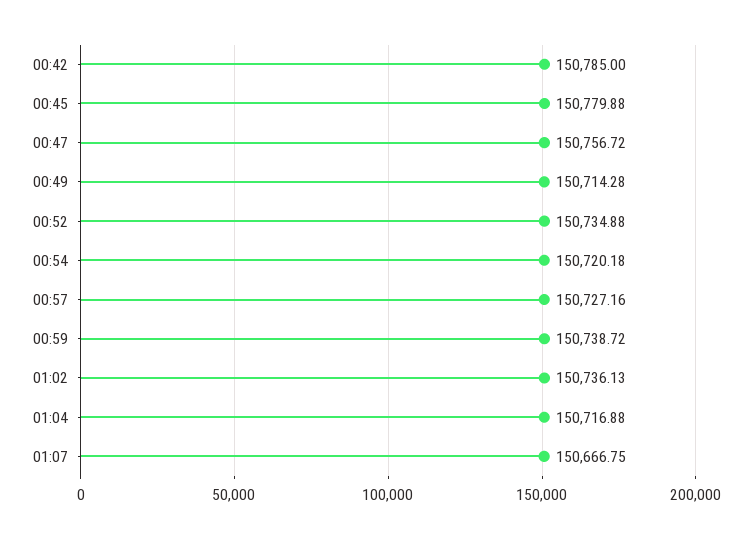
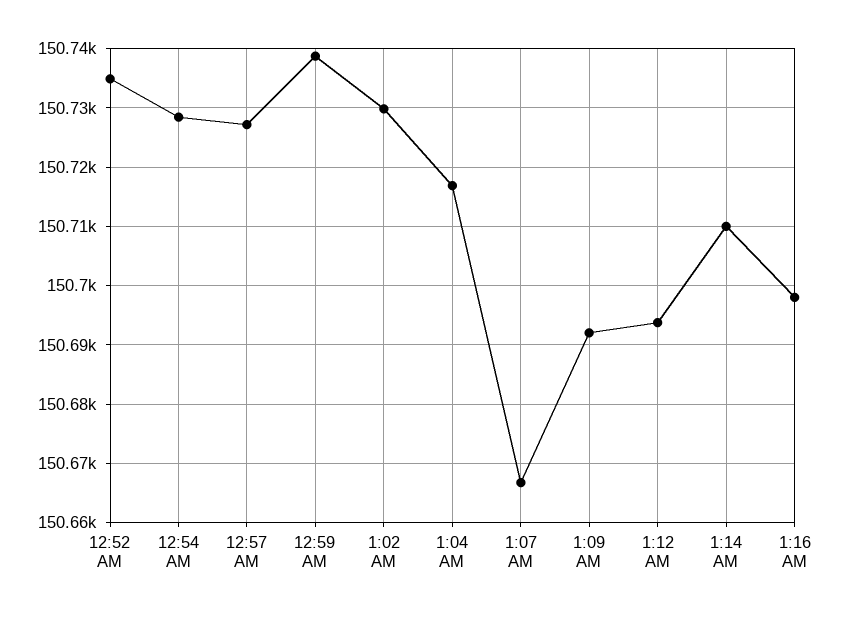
00:42: 150785 -> none
00:45: 150779.88 -> none
00:47: 150756.72 -> none
00:49: 150714.28 -> none
00:54: 150720.18 -> 150728
01:02: 150736.13 -> 150730
1:09 AM: none -> 150692
1:12 AM: none -> 150694
1:14 AM: none -> 150710
1:16 AM: none -> 150698

